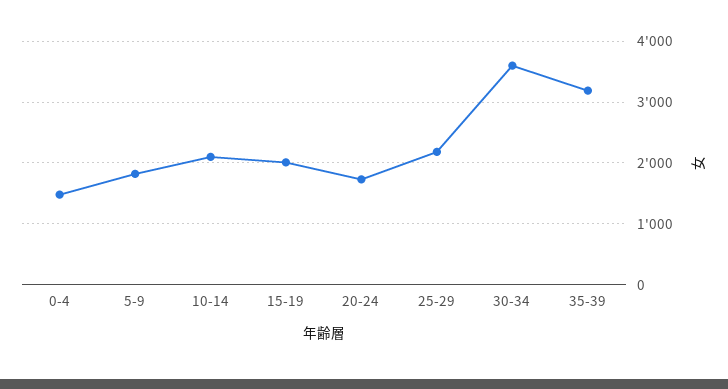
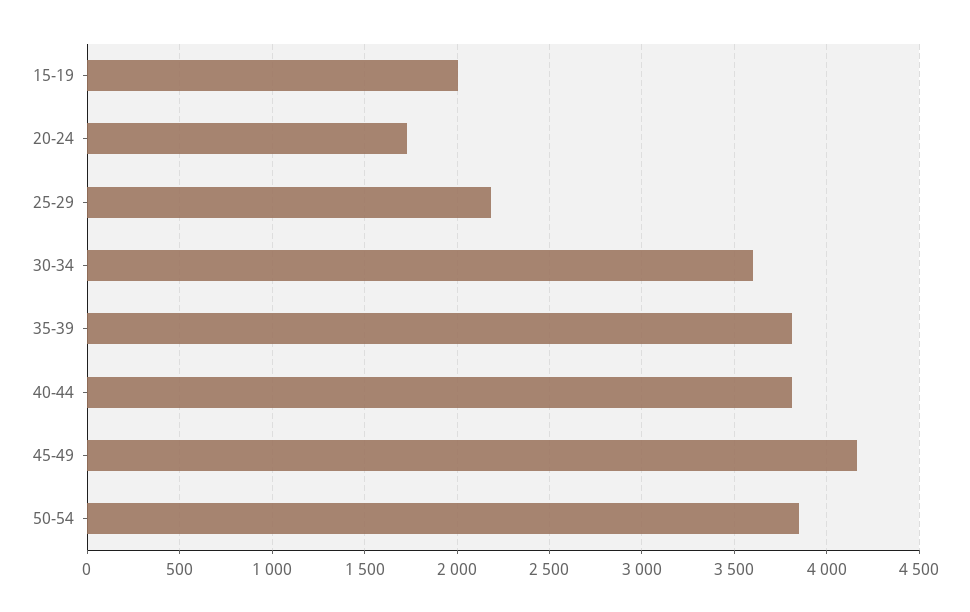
0-4: 1500 -> none
5-9: 1800 -> none
10-14: 2100 -> none
35-39: 3200 -> 3800
40-44: none -> 3800
45-49: none -> 4150
50-54: none -> 3850

